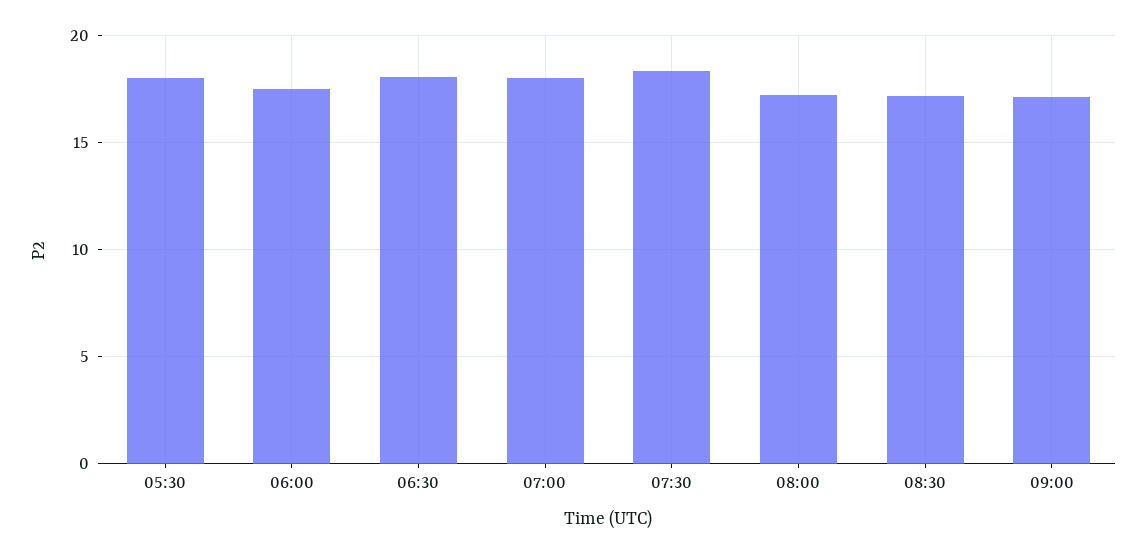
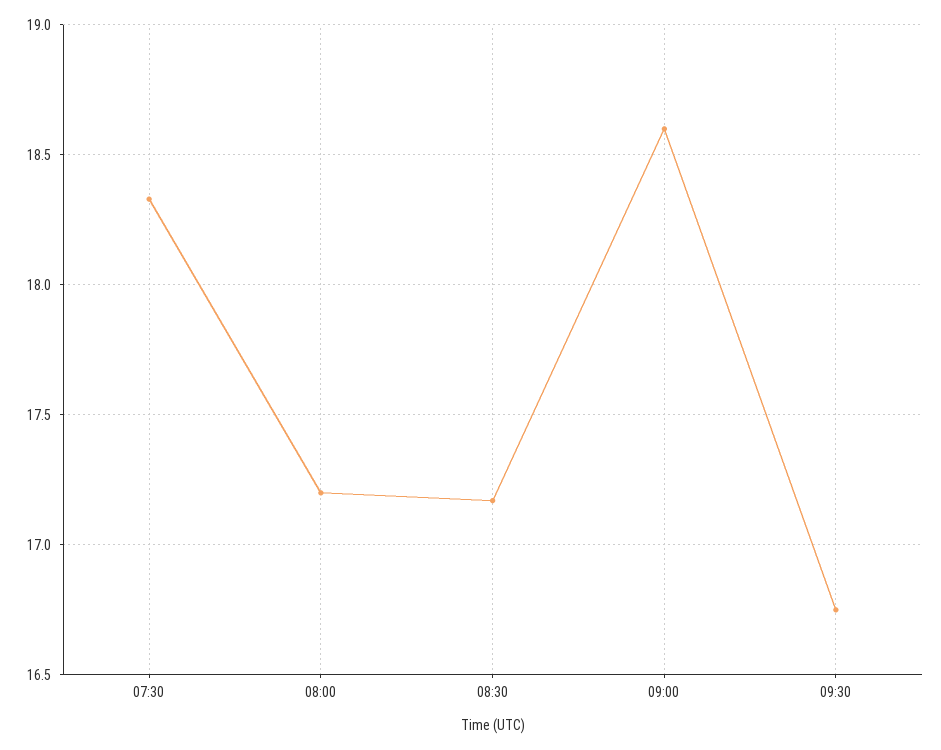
05:30: 18 -> none
06:00: 17.5 -> none
06:30: 18 -> none
07:00: 18 -> none
09:00: 17 -> 18.6
09:30: none -> 16.75

